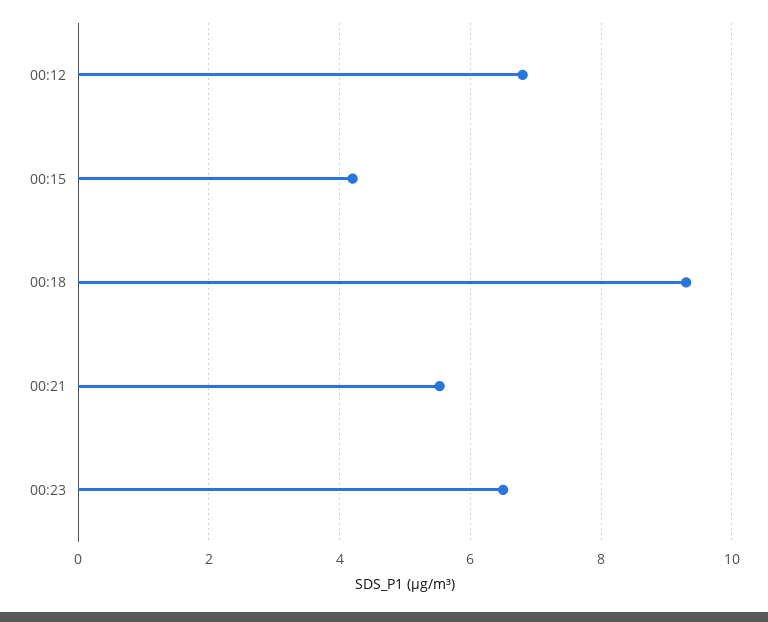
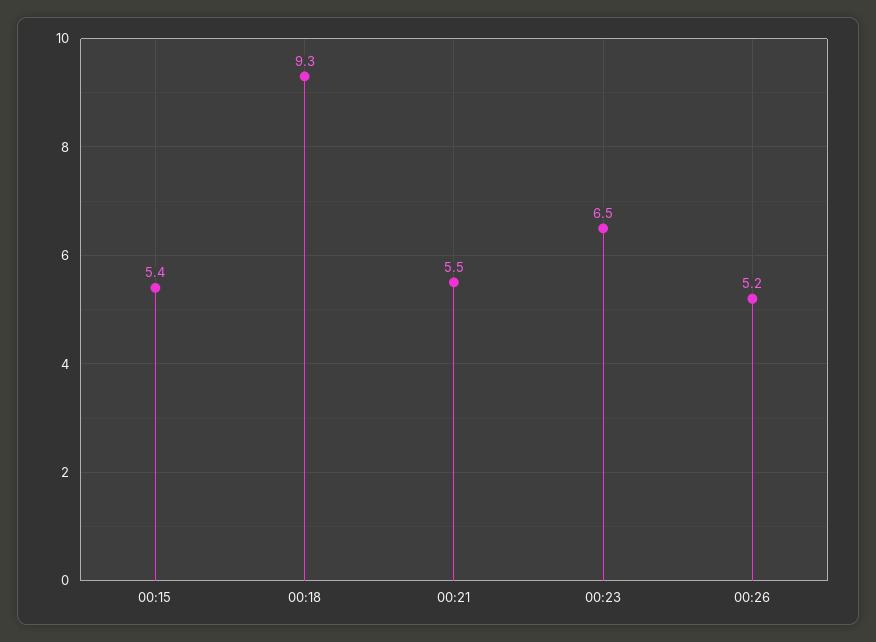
00:12: 6.8 -> none
00:15: 4.2 -> 5.4
00:26: none -> 5.2

